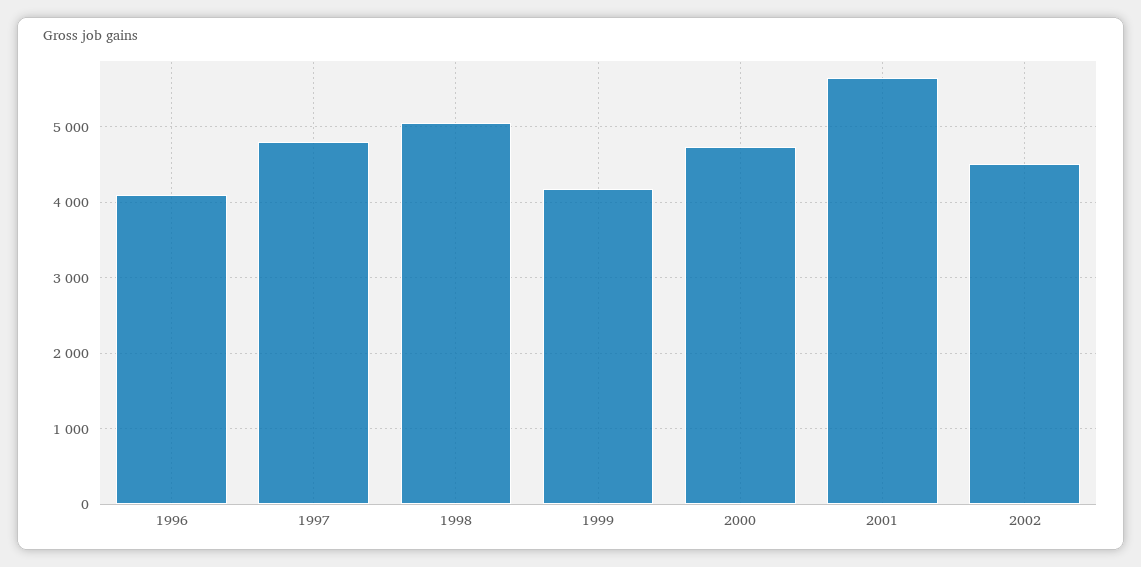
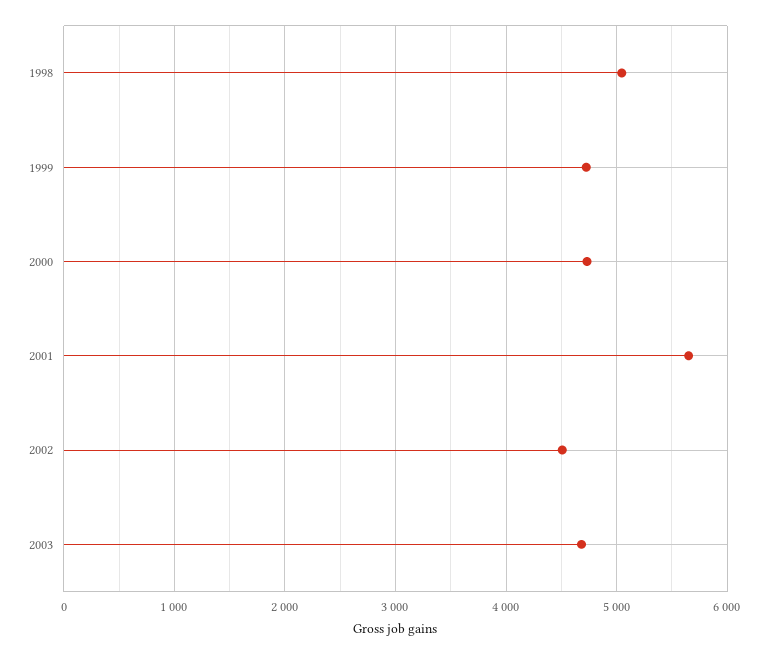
1996: 4100 -> none
1997: 4800 -> none
1999: 4200 -> 4700
2003: none -> 4700

